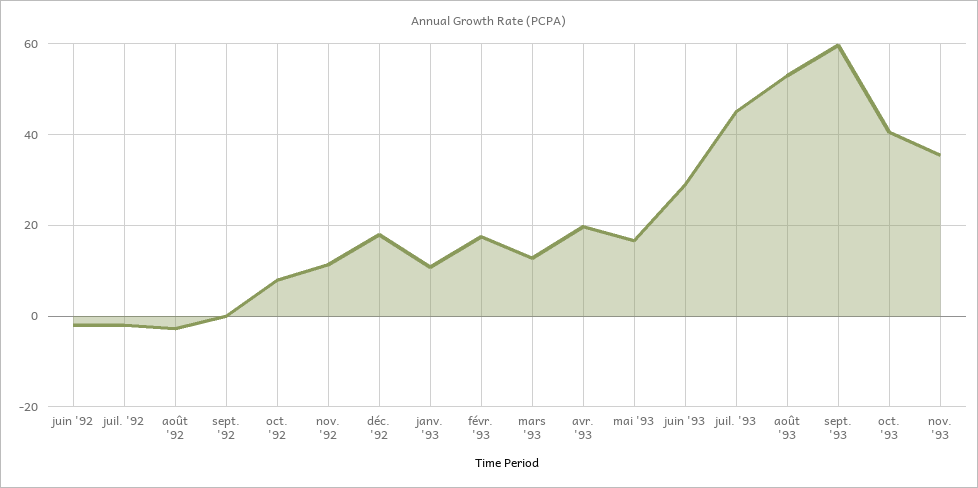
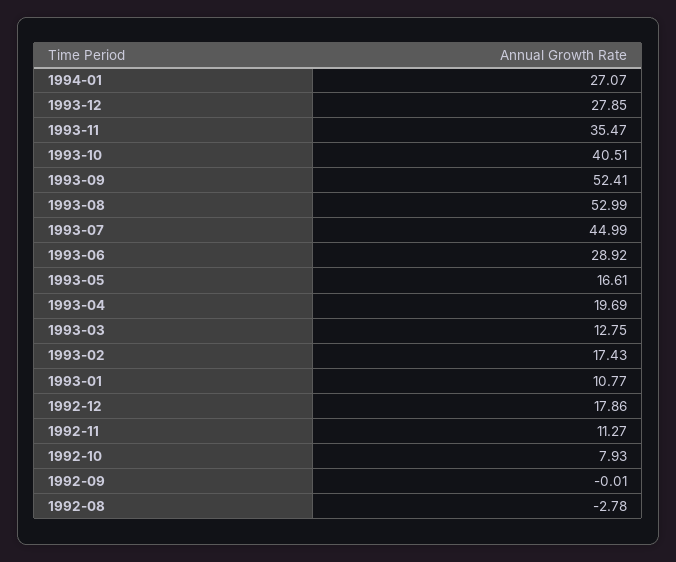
juin '92: -2 -> none
juil. '92: -2 -> none
sept. '93: 60 -> 52.41
1994-01: none -> 27.07
1993-12: none -> 27.85

